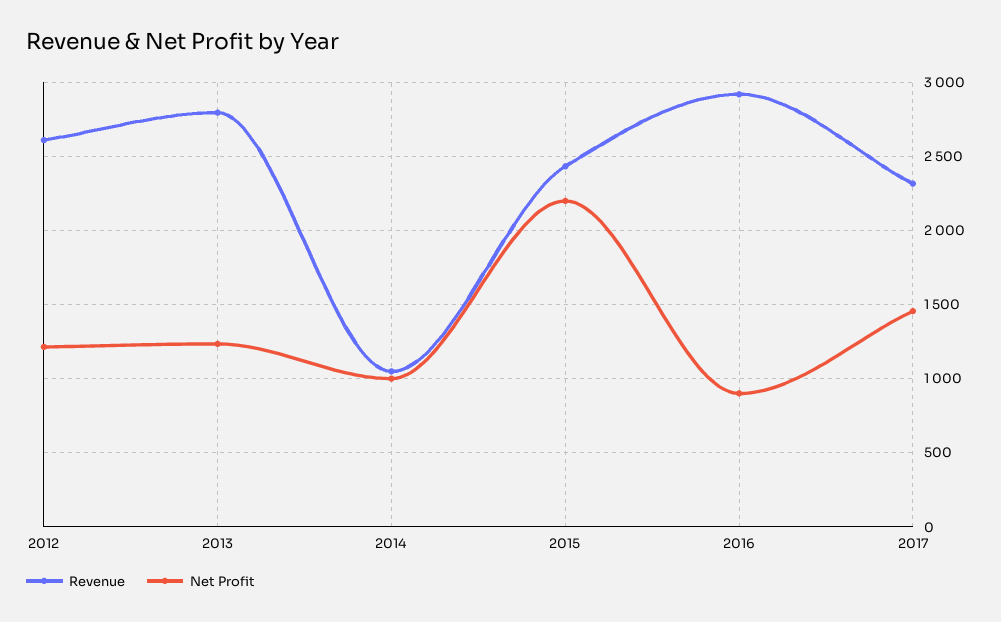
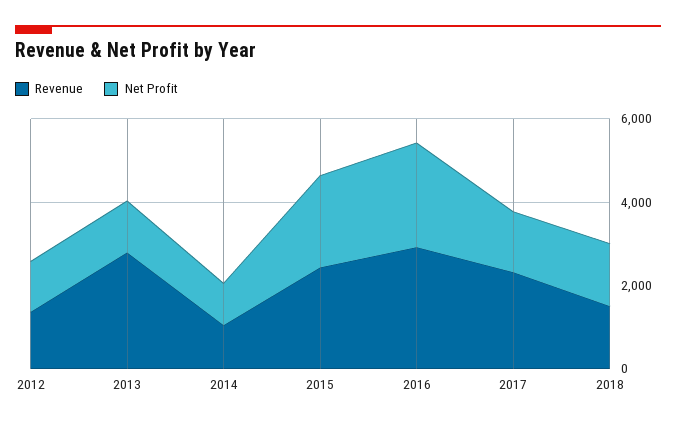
Revenue, 2012: 2600 -> 1500
Net Profit, 2016: 900 -> 2500
Revenue, 2018: none -> 1500
Net Profit, 2018: none -> 1500

